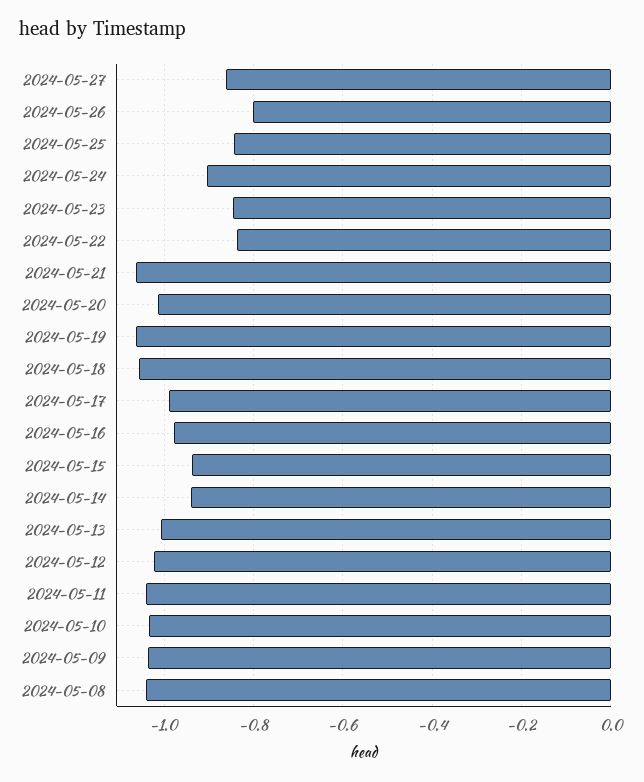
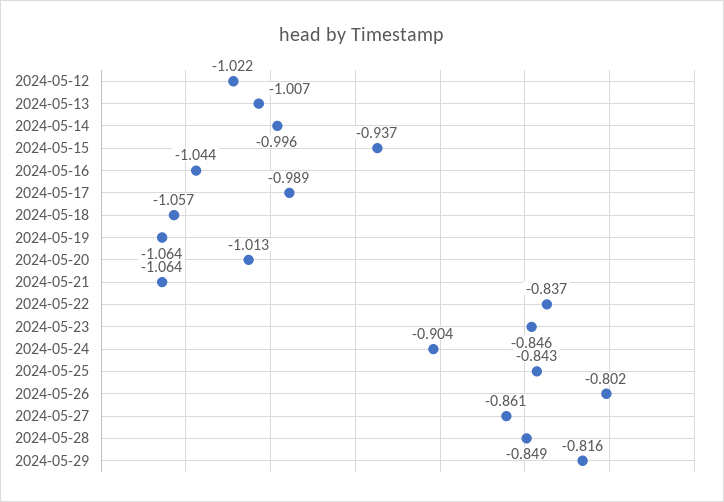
2024-05-16: -0.98 -> -1.044
2024-05-14: -0.94 -> -0.996
2024-05-11: -1.04 -> none
2024-05-10: -1.04 -> none
2024-05-09: -1.04 -> none
2024-05-08: -1.04 -> none
2024-05-28: none -> -0.849
2024-05-29: none -> -0.816

